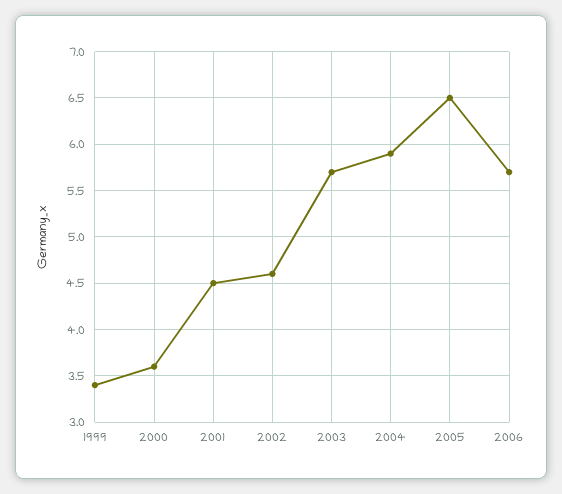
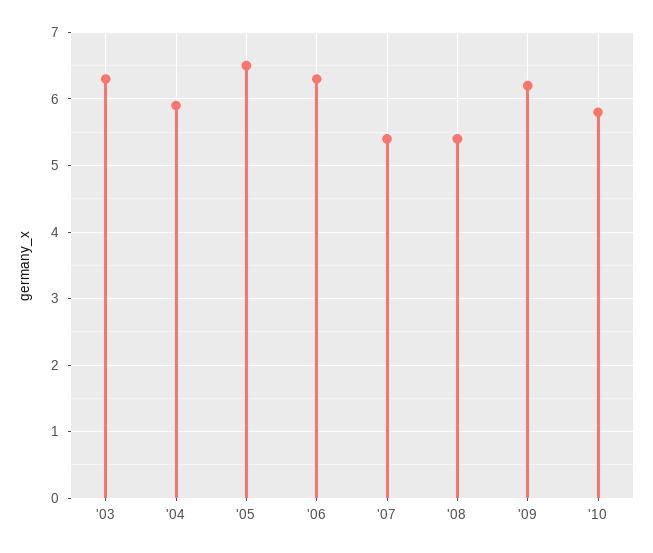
1999: 3.4 -> none
2000: 3.6 -> none
2001: 4.5 -> none
2002: 4.6 -> none
2003: 5.7 -> 6.3
2006: 5.7 -> 6.3
'07: none -> 5.4
'08: none -> 5.4
'09: none -> 6.2
'10: none -> 5.8

